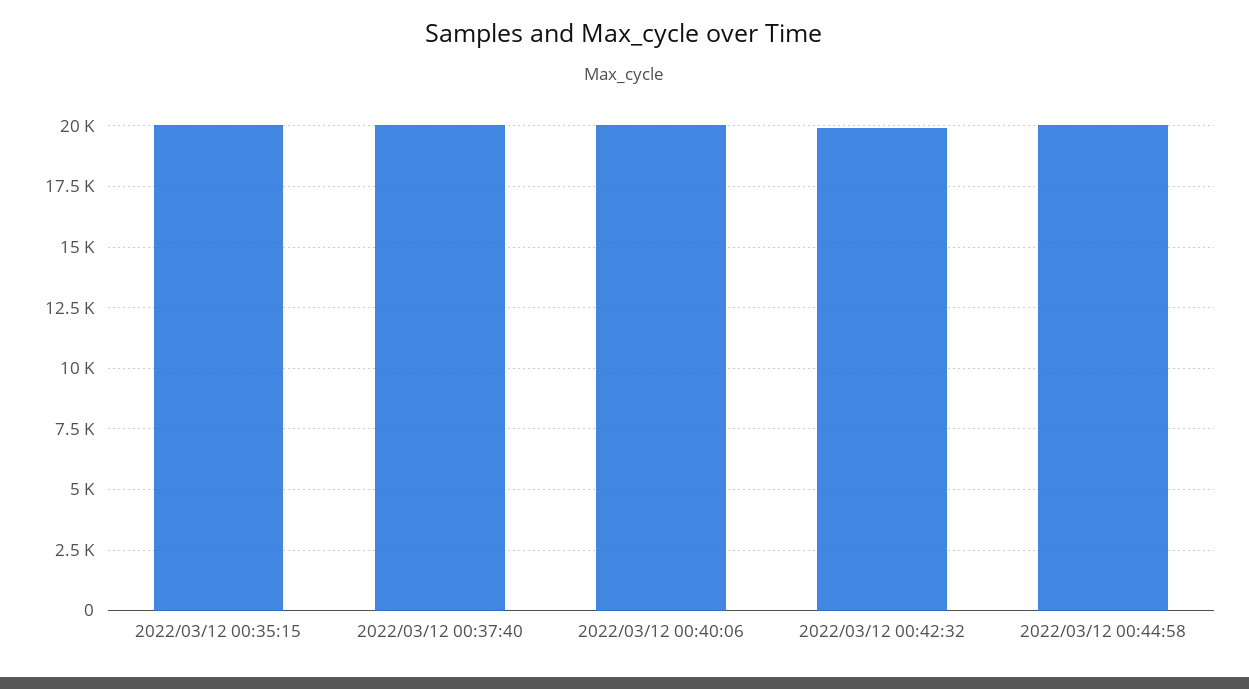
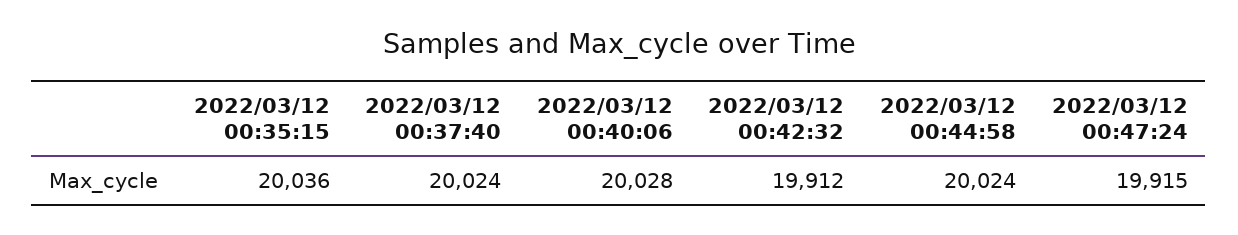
2022/03/12 00:47:24: none -> 19915

